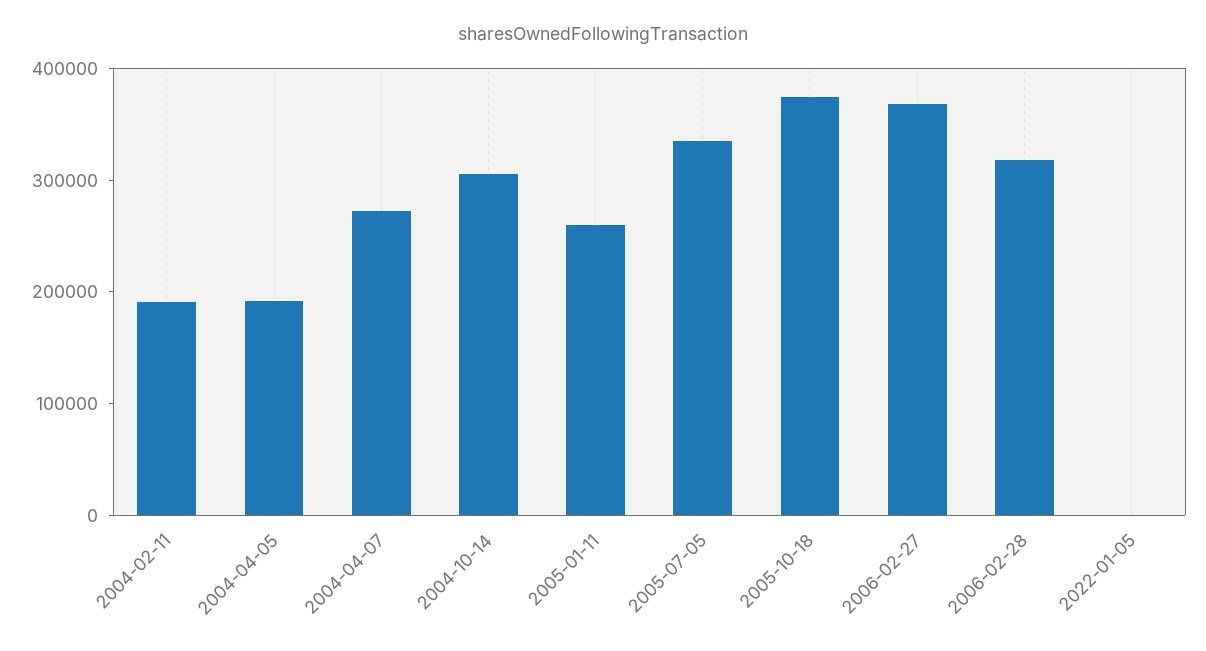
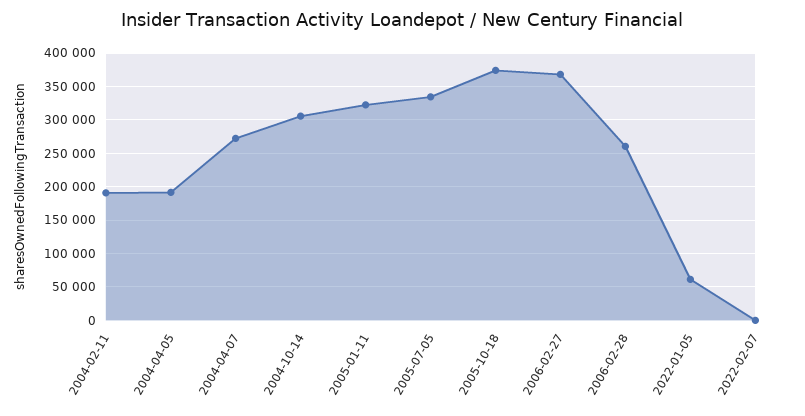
2005-01-11: 260000 -> 320000
2006-02-28: 320000 -> 260000
2022-01-05: 0 -> 60000
2022-02-07: none -> 0

